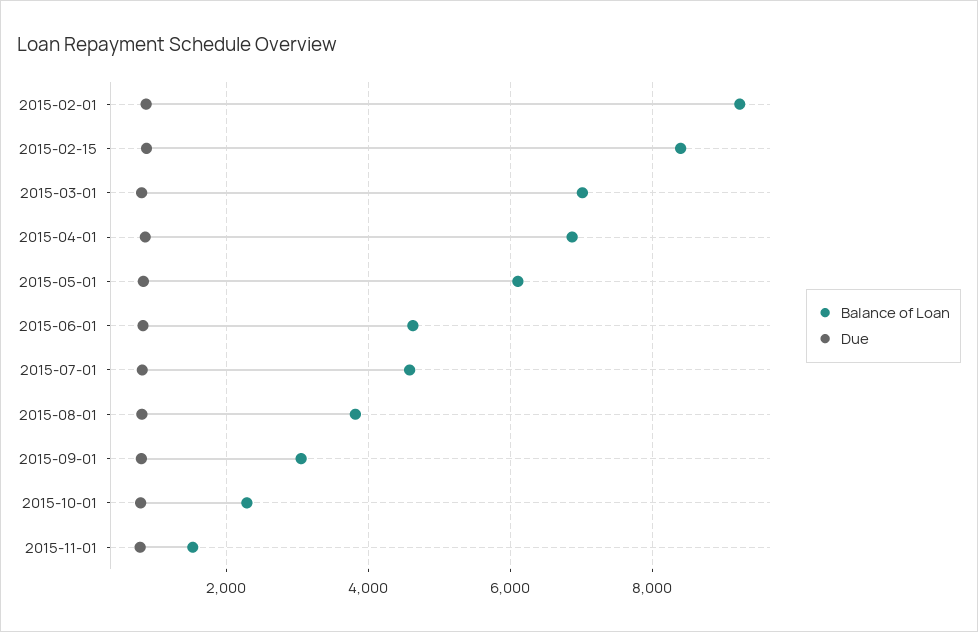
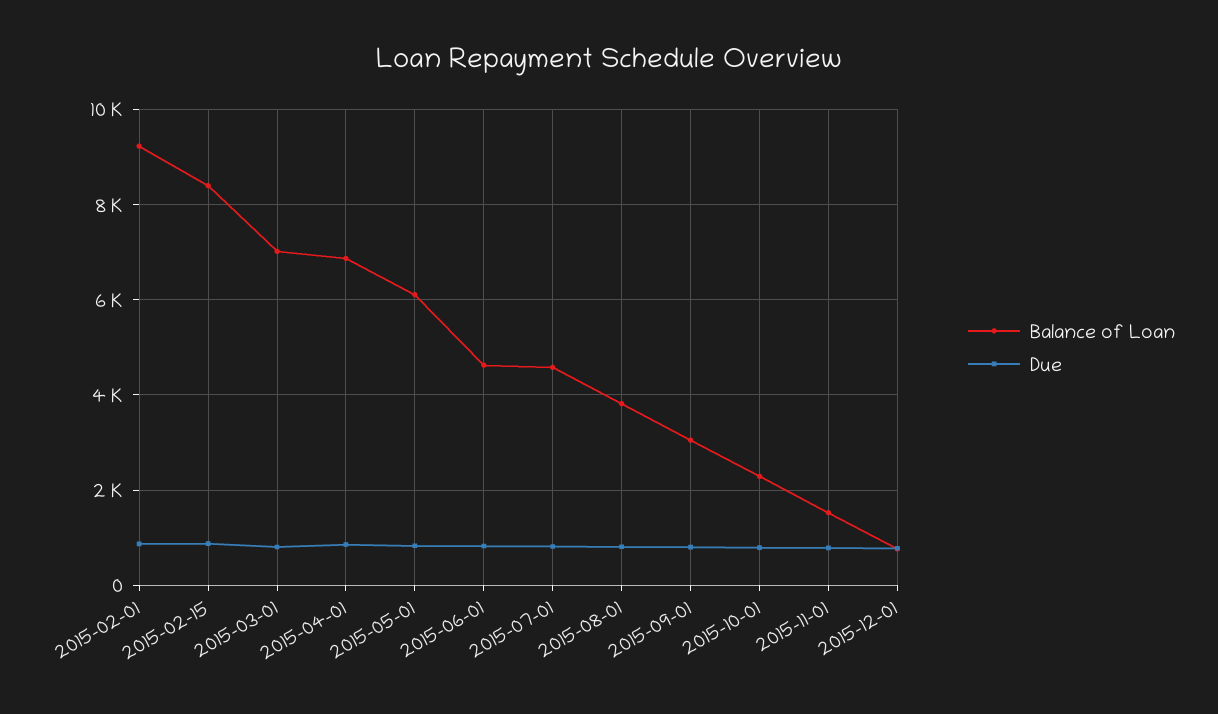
Balance of Loan, 2015-12-01: none -> 800
Due, 2015-12-01: none -> 800

